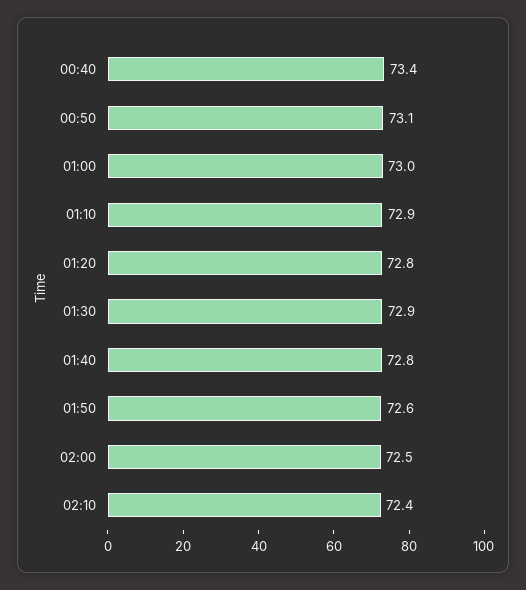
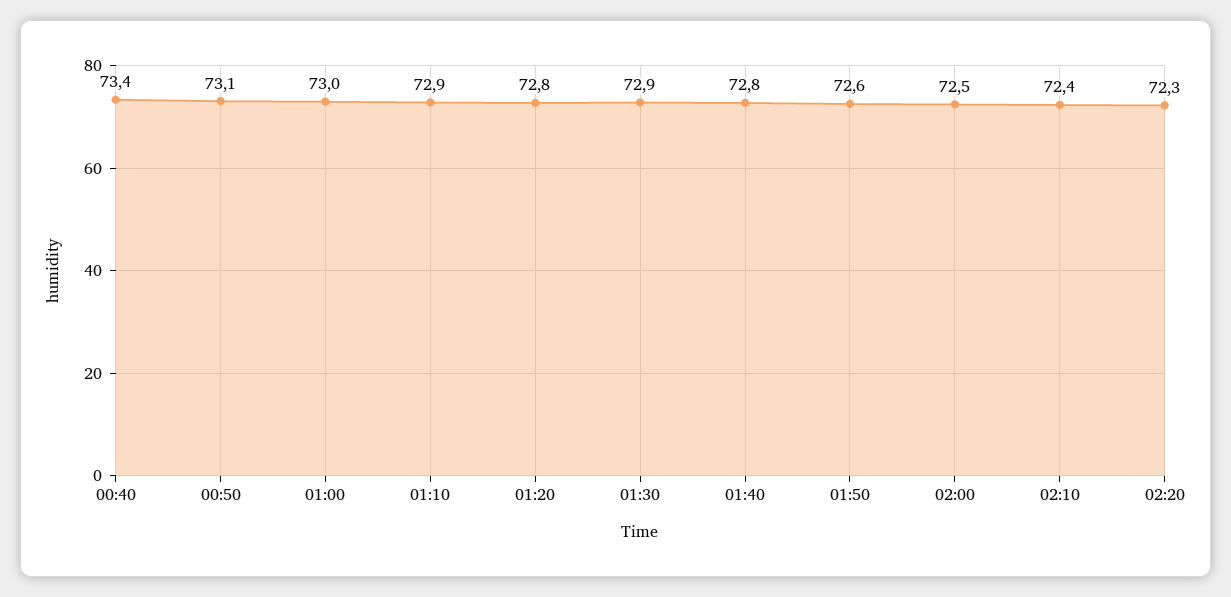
02:20: none -> 72.3

